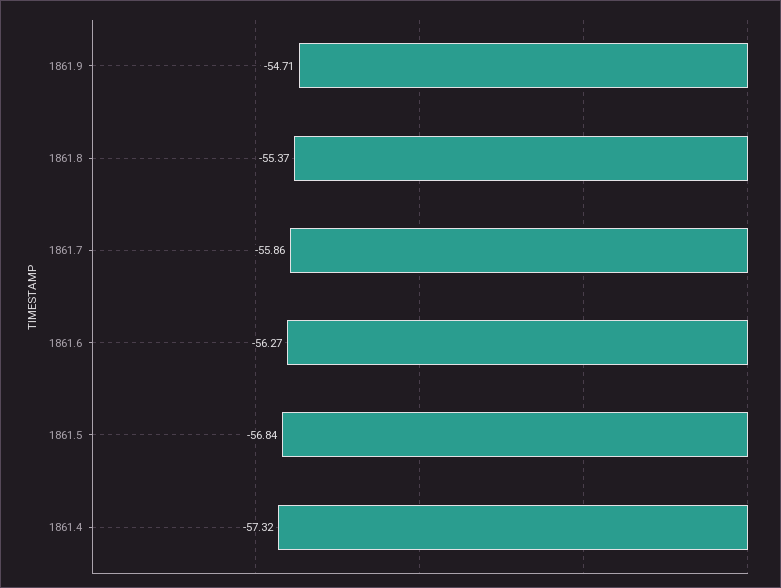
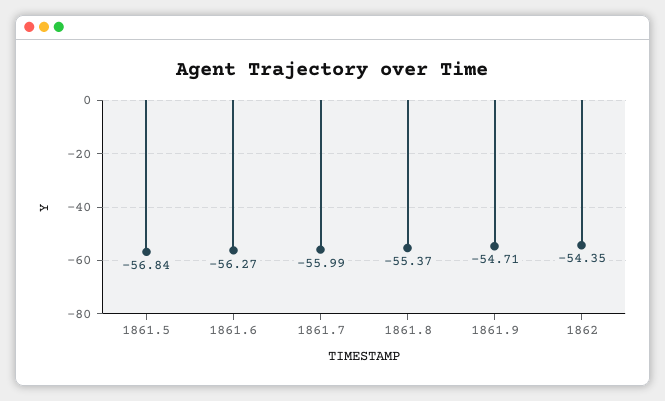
1861.7: -55.86 -> -55.99
1861.4: -57.32 -> none
1862: none -> -54.35

